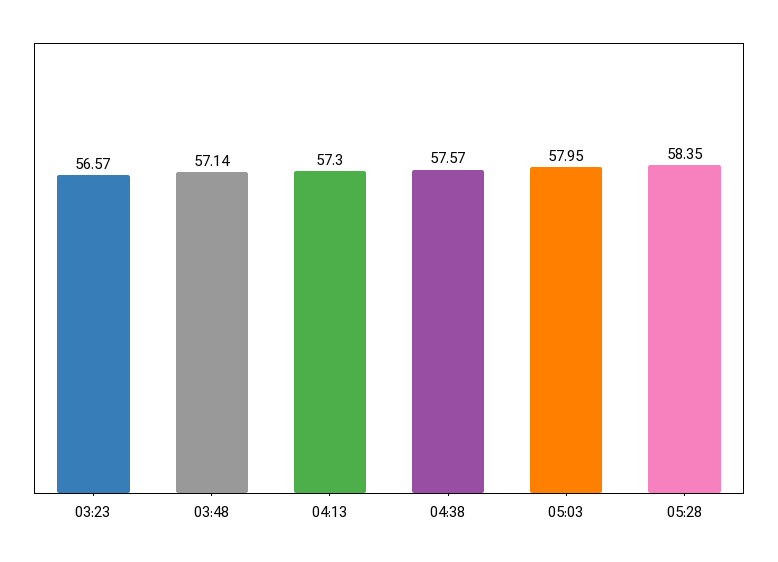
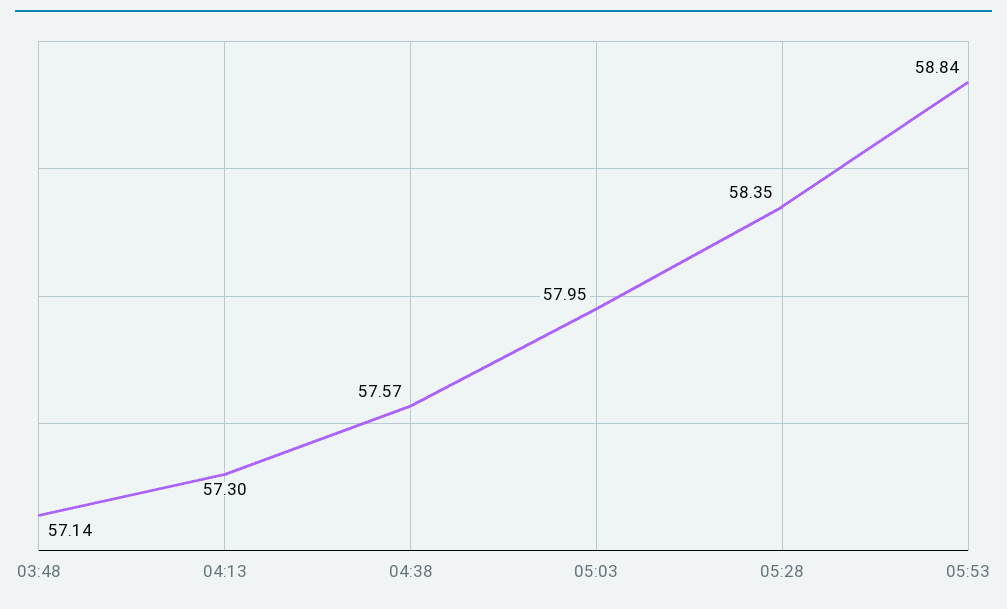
03:23: 56.57 -> none
05:53: none -> 58.84

